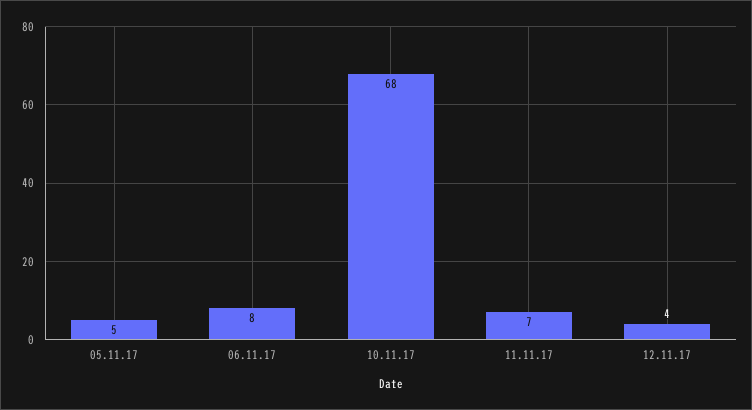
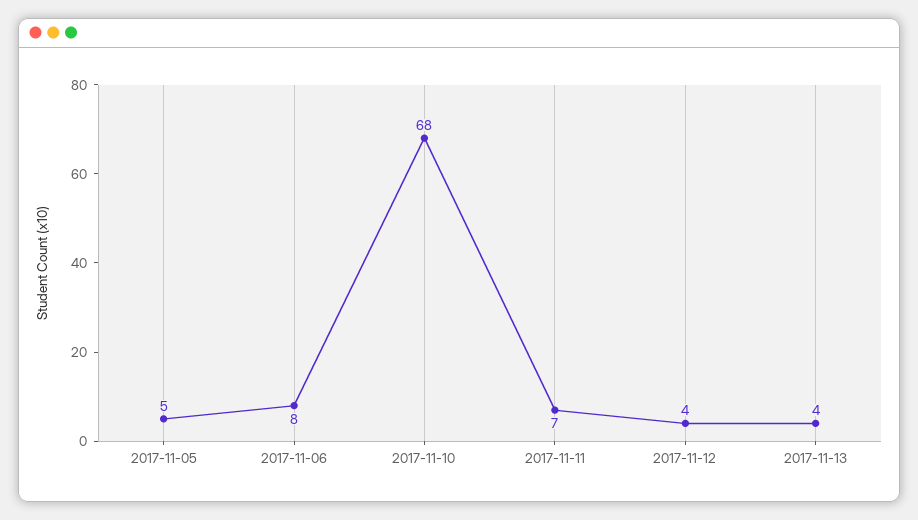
2017-11-13: none -> 4

